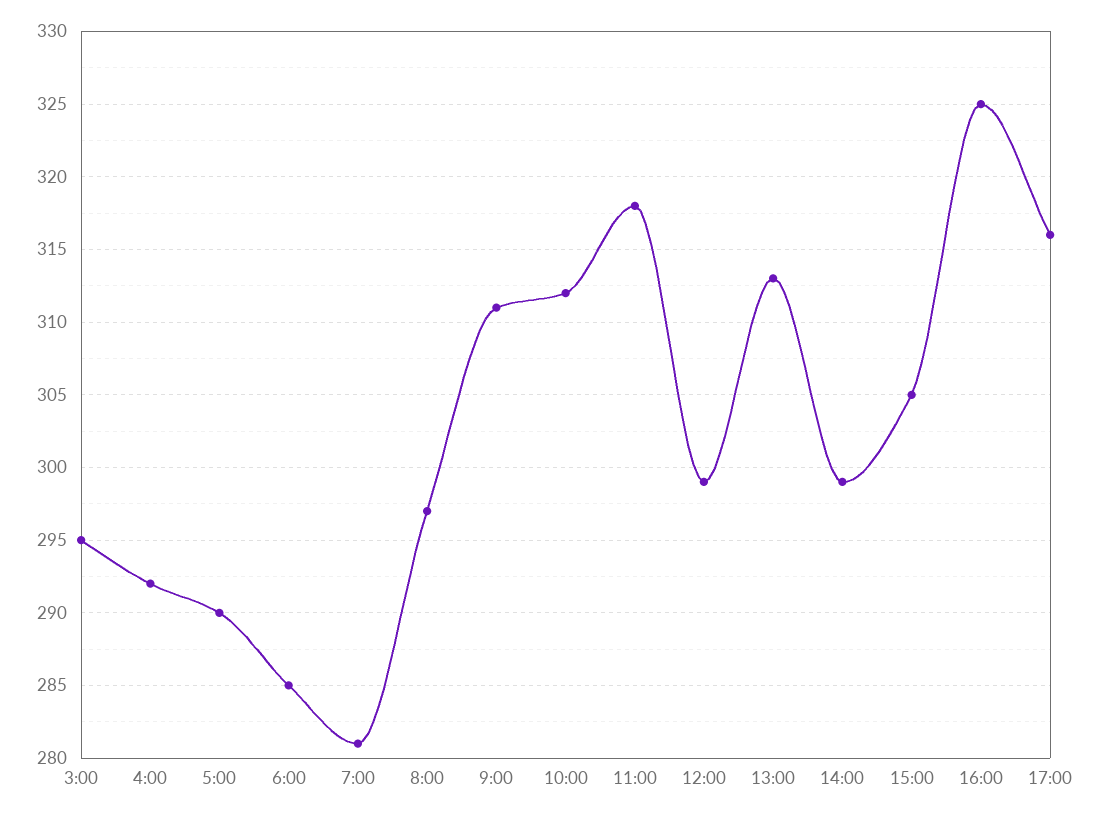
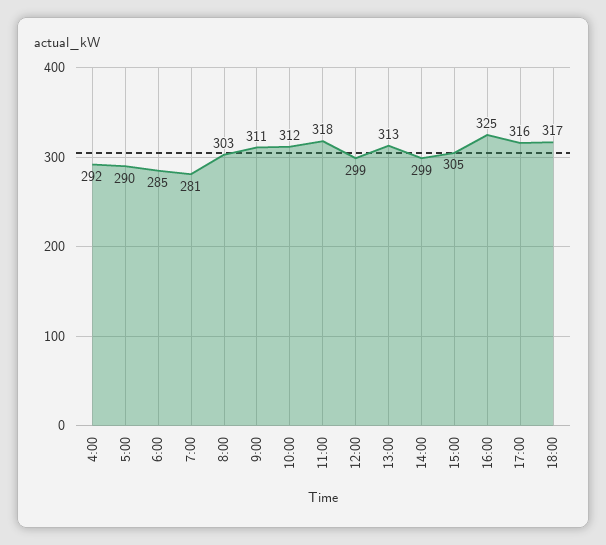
3:00: 295 -> none
8:00: 297 -> 303
18:00: none -> 317

